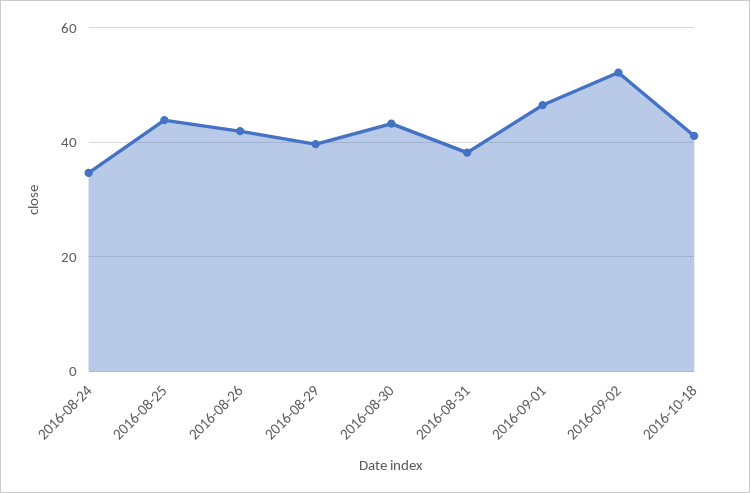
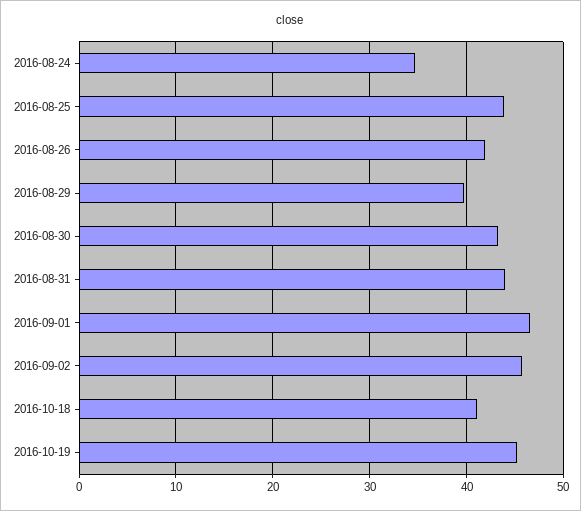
2016-08-31: 38 -> 44
2016-09-02: 52 -> 46
2016-10-19: none -> 45

